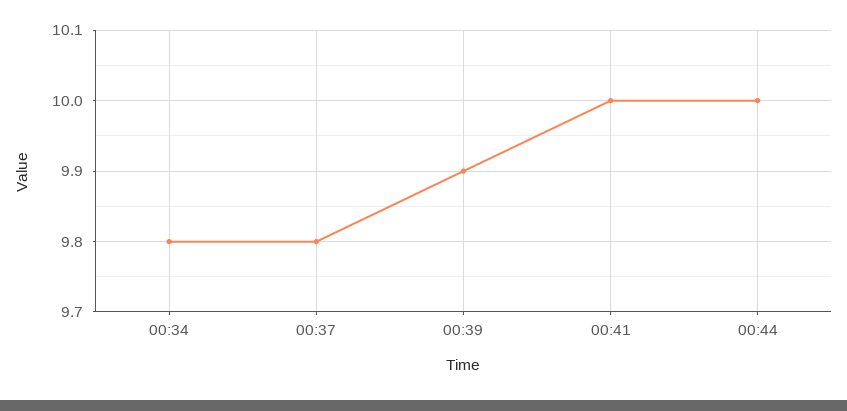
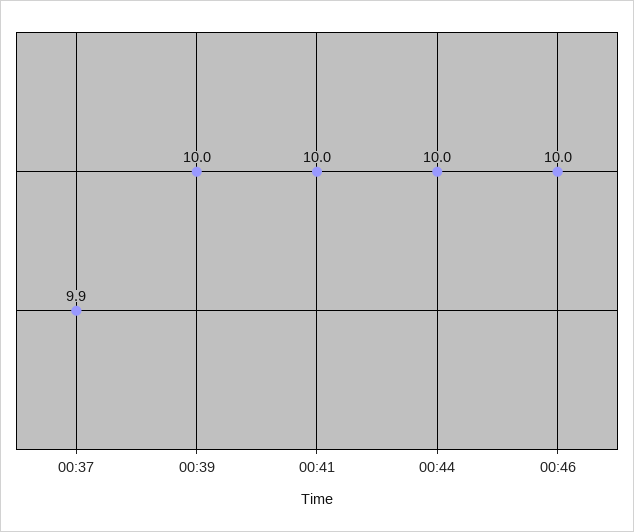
00:34: 9.8 -> none
00:37: 9.8 -> 9.9
00:39: 9.9 -> 10
00:46: none -> 10

